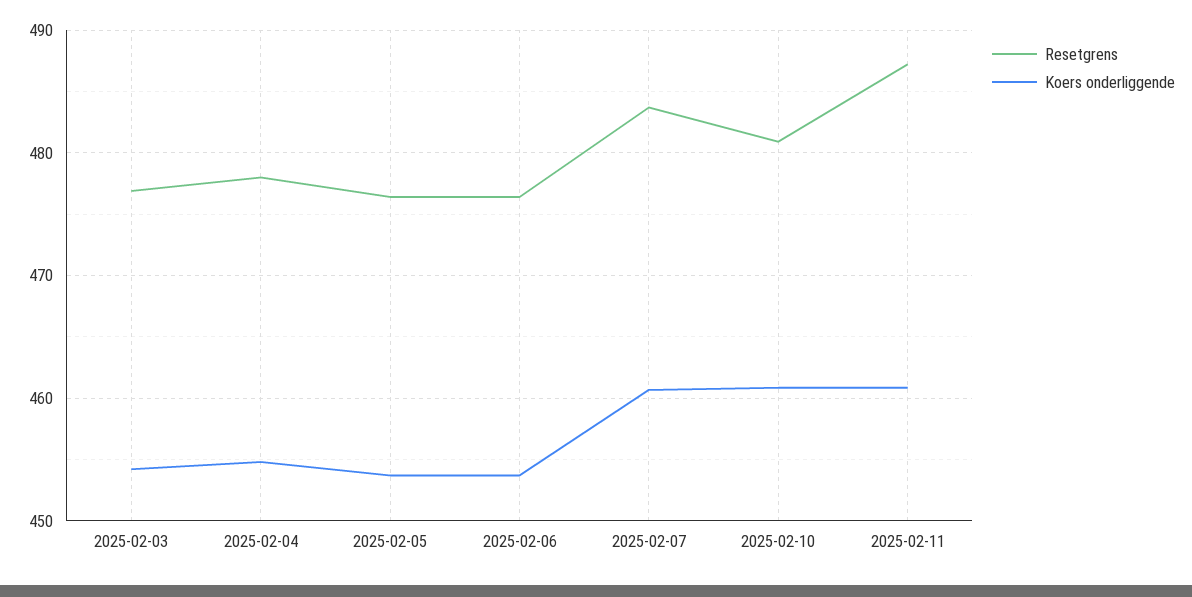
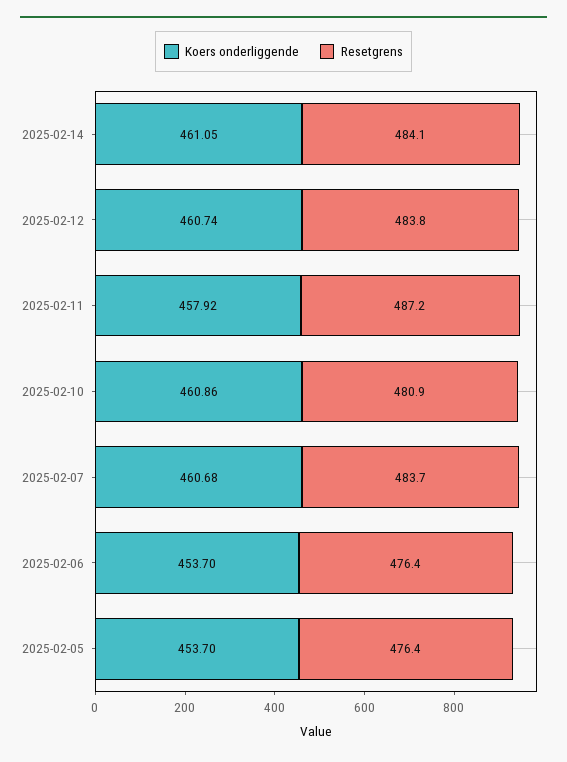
Resetgrens, 2025-02-03: 477 -> none
Koers onderliggende, 2025-02-03: 454 -> none
Resetgrens, 2025-02-04: 478 -> none
Koers onderliggende, 2025-02-04: 455 -> none
Koers onderliggende, 2025-02-11: 461 -> 457.92
Koers onderliggende, 2025-02-14: none -> 461.05
Resetgrens, 2025-02-14: none -> 484.1
Koers onderliggende, 2025-02-12: none -> 460.74
Resetgrens, 2025-02-12: none -> 483.8

